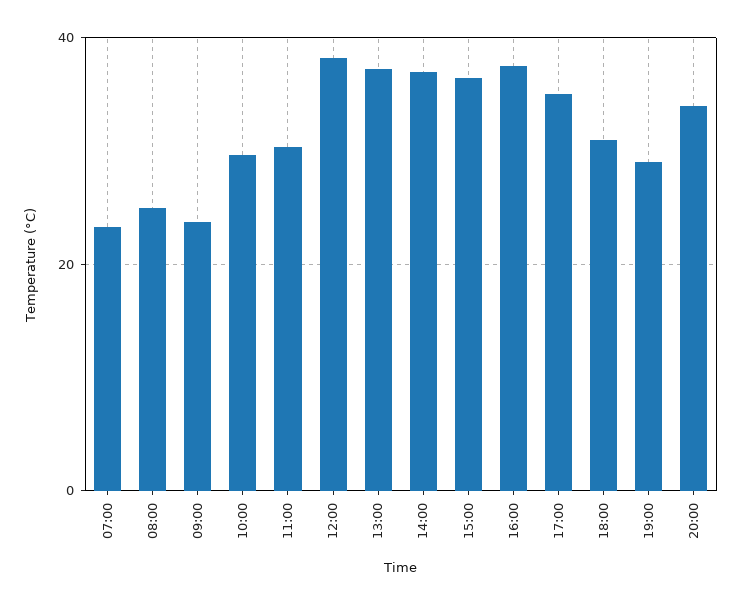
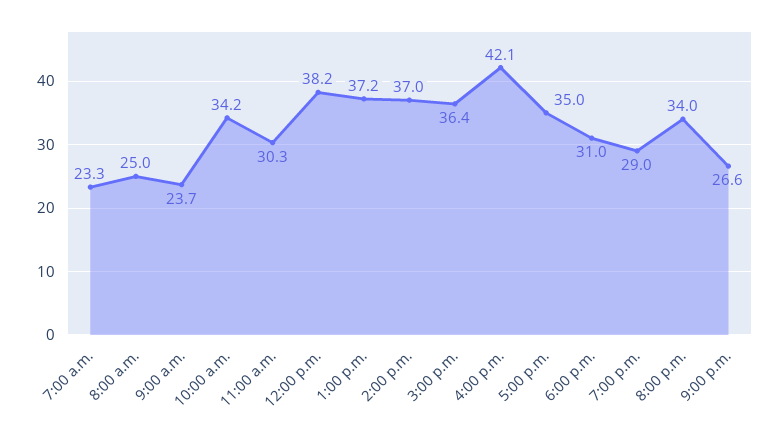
10:00: 30 -> 34.2
16:00: 38 -> 42.1
9:00 p.m.: none -> 26.6

